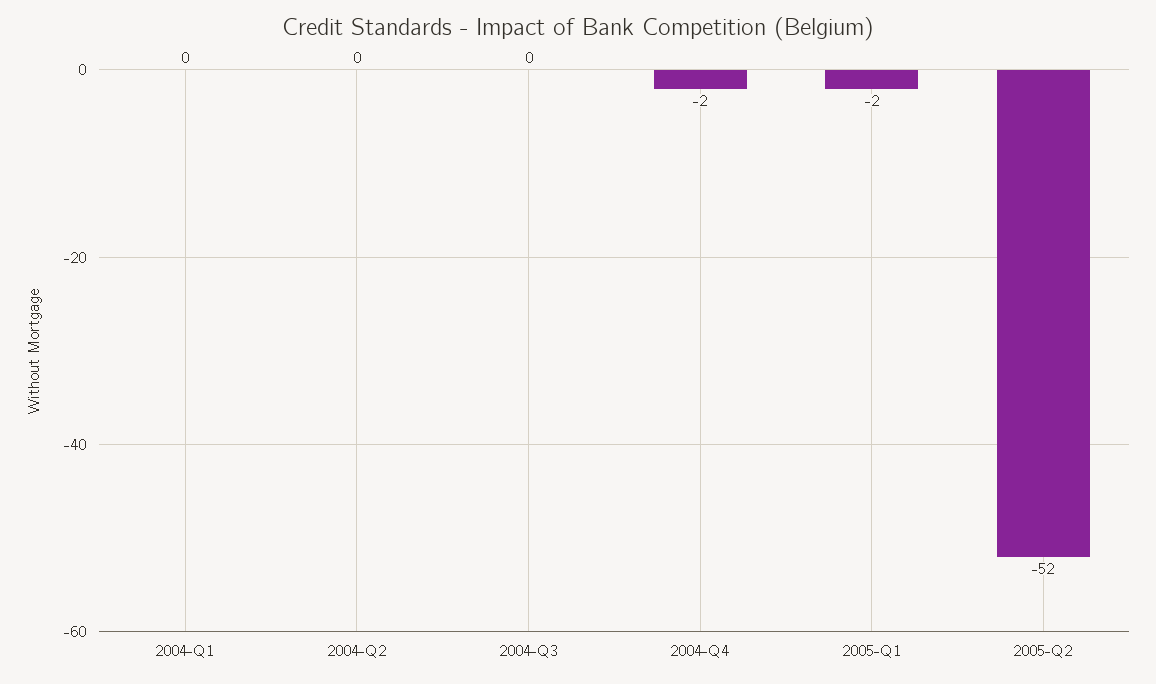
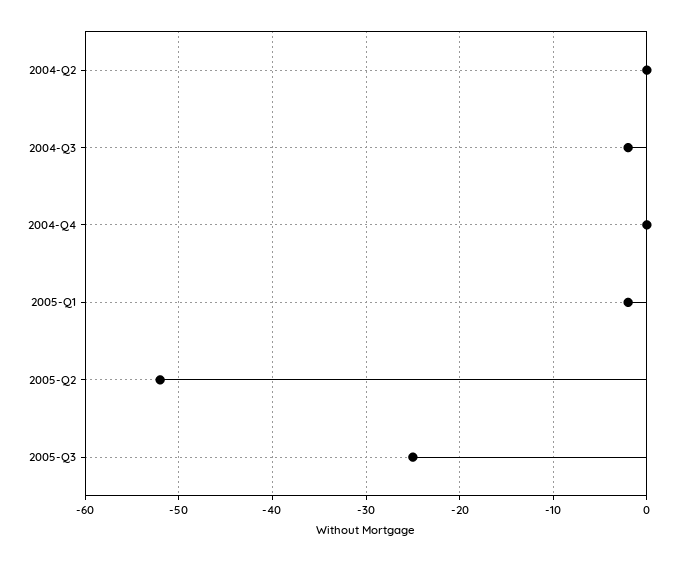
2004-Q1: 0 -> none
2004-Q3: 0 -> -2
2004-Q4: -2 -> 0
2005-Q3: none -> -25

